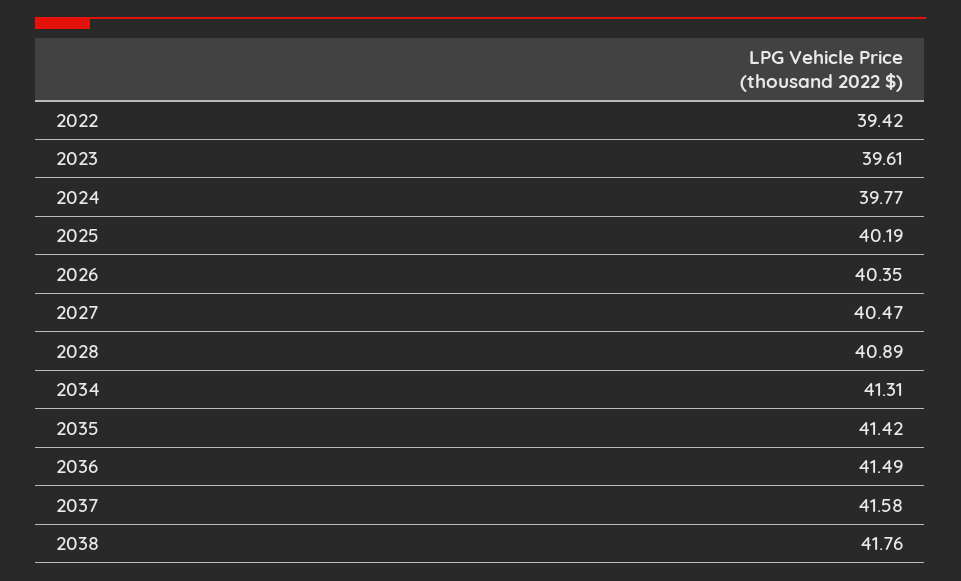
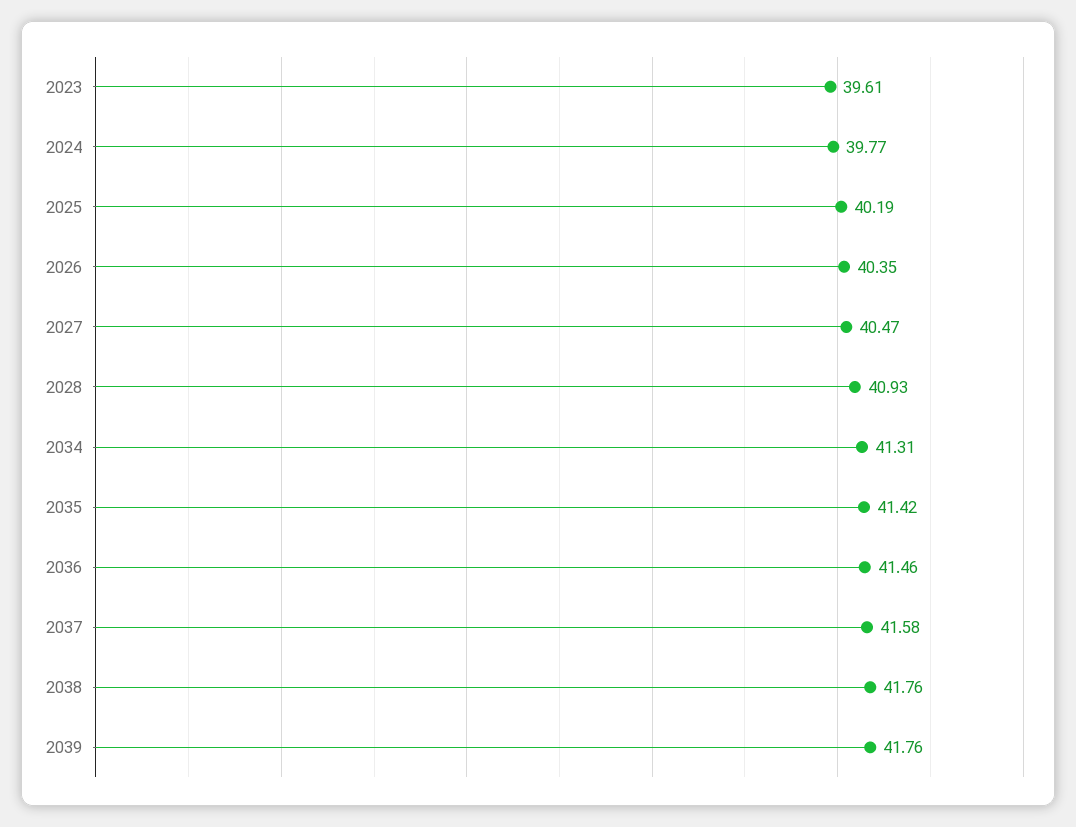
2022: 39.42 -> none
2028: 40.89 -> 40.93
2036: 41.49 -> 41.46
2039: none -> 41.76

